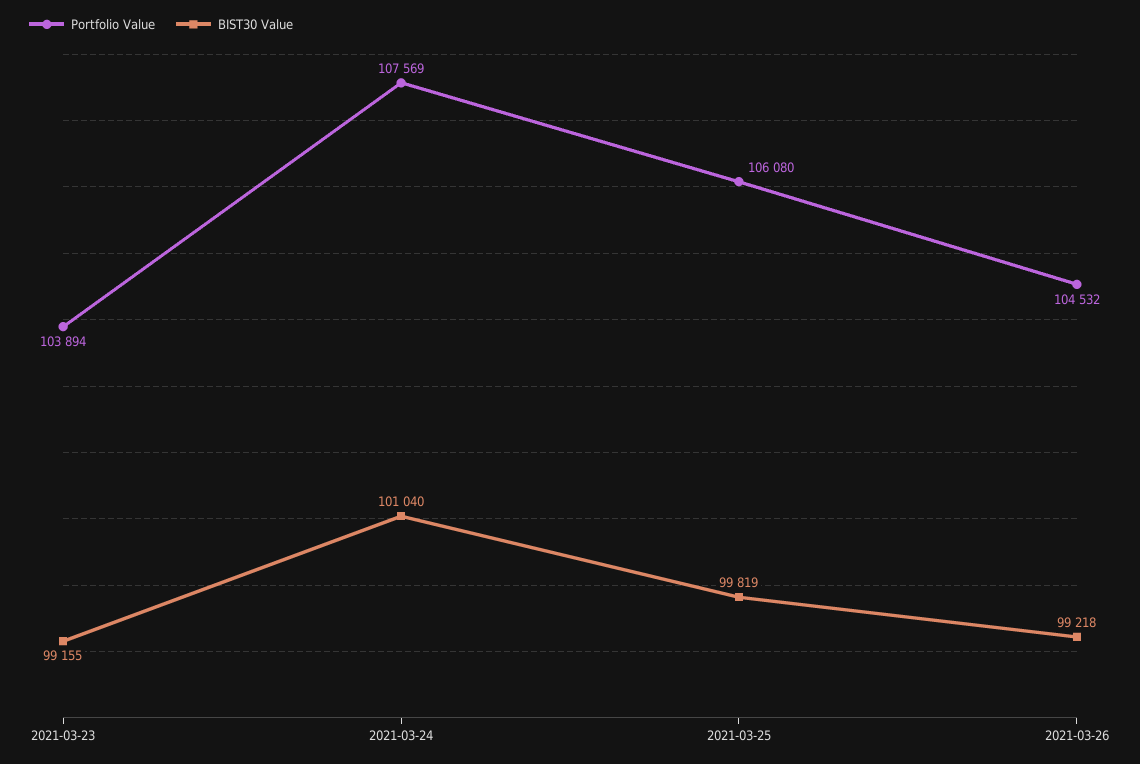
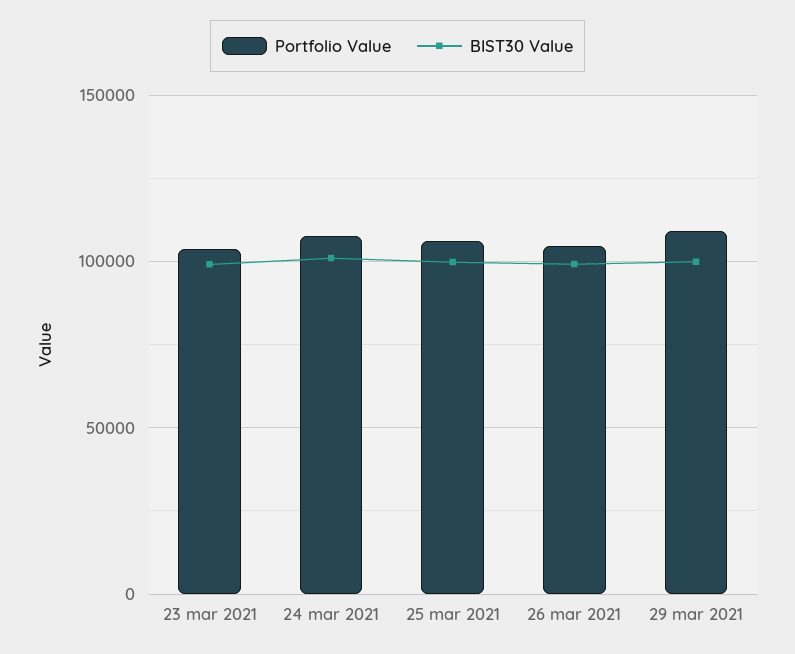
Portfolio Value, 29 mar 2021: none -> 110000
BIST30 Value, 29 mar 2021: none -> 100000

